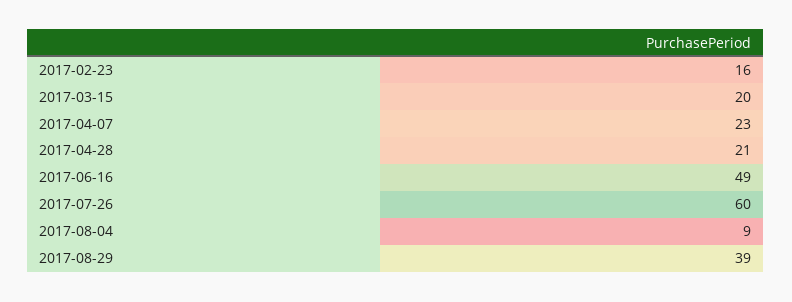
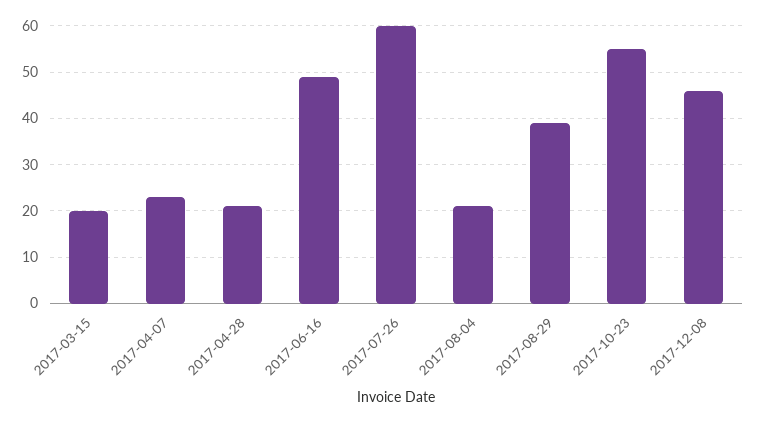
2017-02-23: 16 -> none
2017-08-04: 9 -> 20
2017-10-23: none -> 55
2017-12-08: none -> 45

